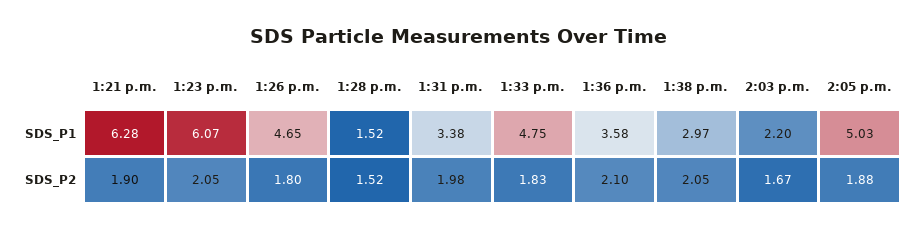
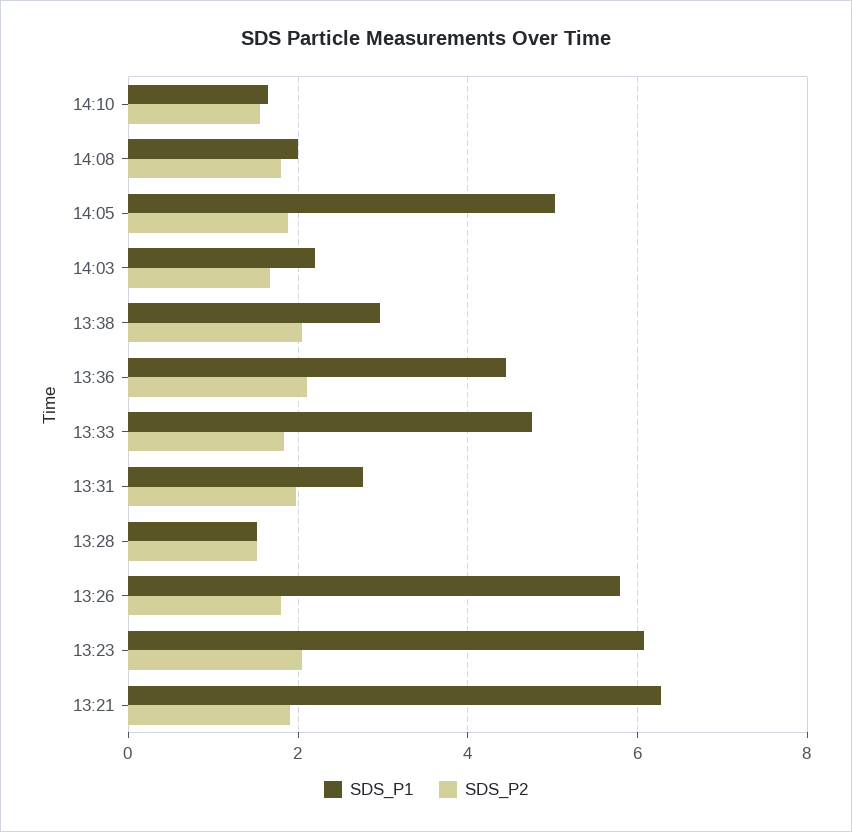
SDS_P1, 1:26 p.m.: 4.65 -> 5.8
SDS_P1, 1:31 p.m.: 3.38 -> 2.8
SDS_P1, 1:36 p.m.: 3.58 -> 4.4
SDS_P1, 14:10: none -> 1.6
SDS_P2, 14:10: none -> 1.6
SDS_P1, 14:08: none -> 2
SDS_P2, 14:08: none -> 1.8

